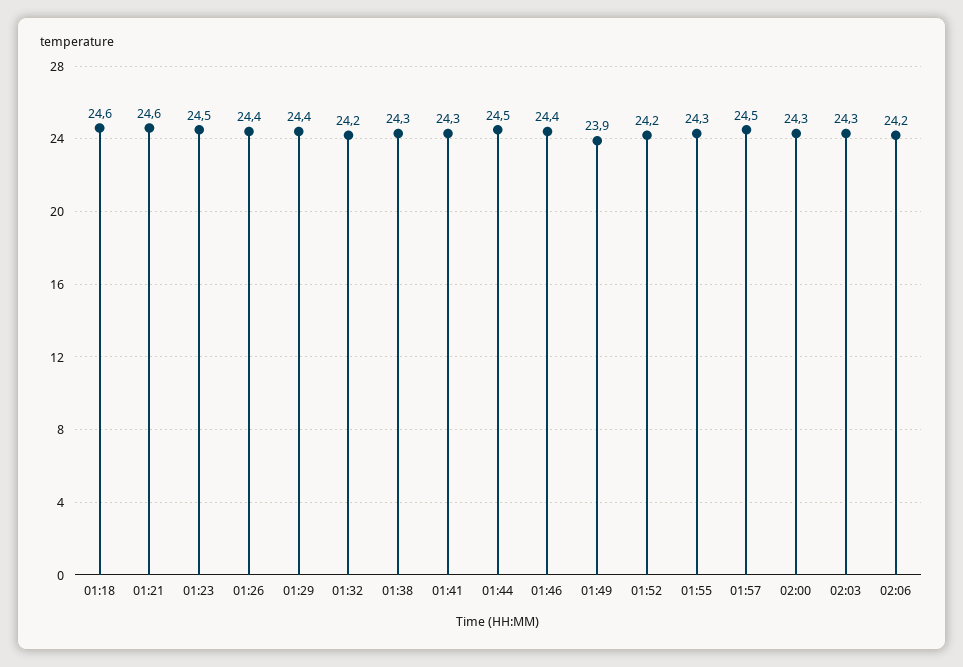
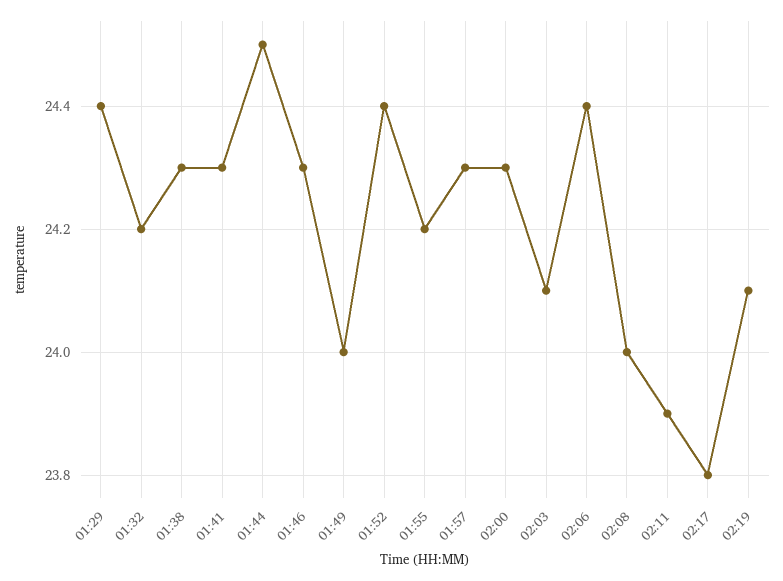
01:18: 24.6 -> none
01:21: 24.6 -> none
01:23: 24.5 -> none
01:26: 24.4 -> none
01:46: 24.4 -> 24.3
01:49: 23.9 -> 24
01:52: 24.2 -> 24.4
01:55: 24.3 -> 24.2
01:57: 24.5 -> 24.3
02:03: 24.3 -> 24.1
02:06: 24.2 -> 24.4
02:08: none -> 24
02:11: none -> 23.9
02:17: none -> 23.8
02:19: none -> 24.1

